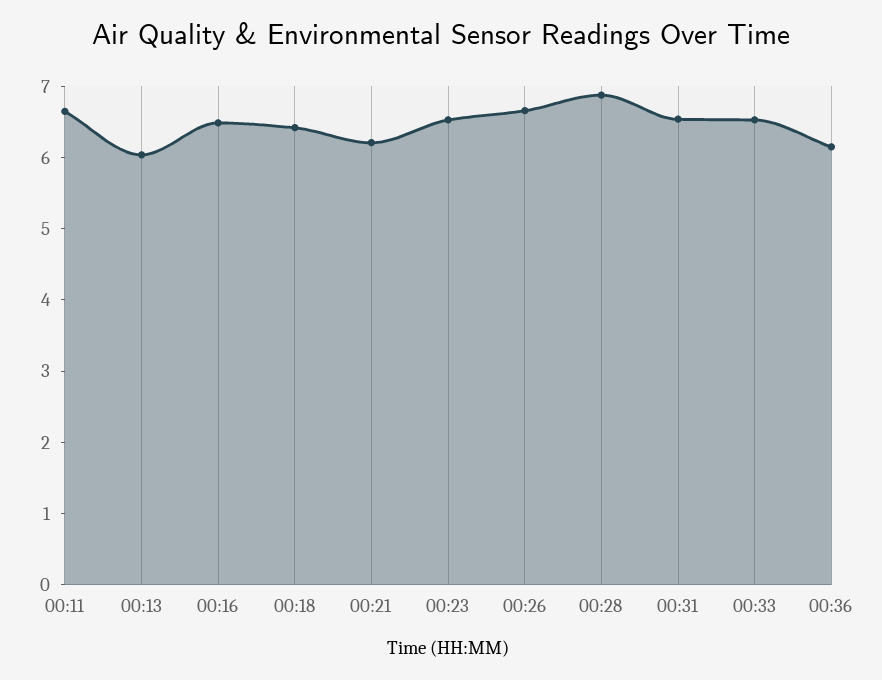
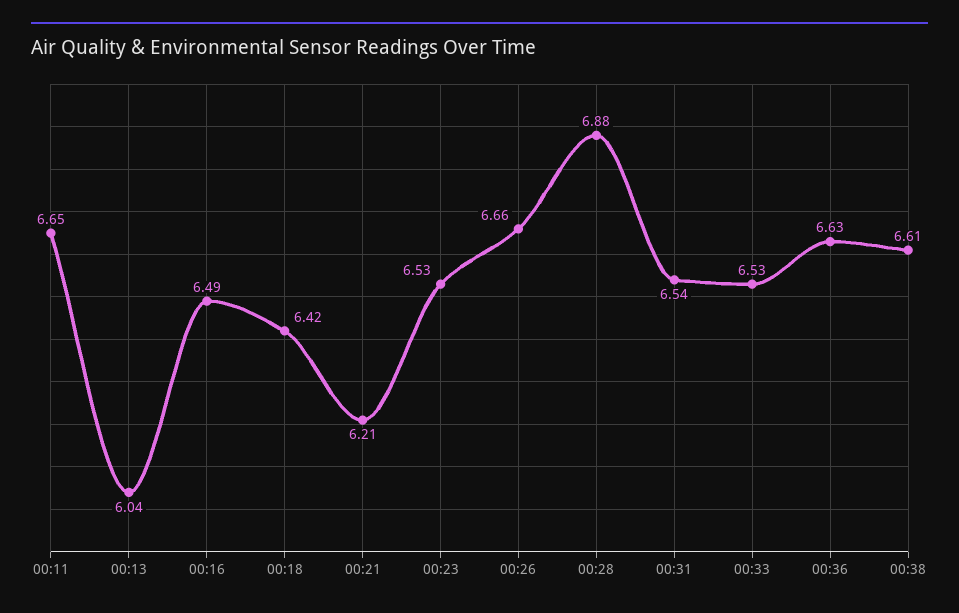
00:36: 6.2 -> 6.63
00:38: none -> 6.61

